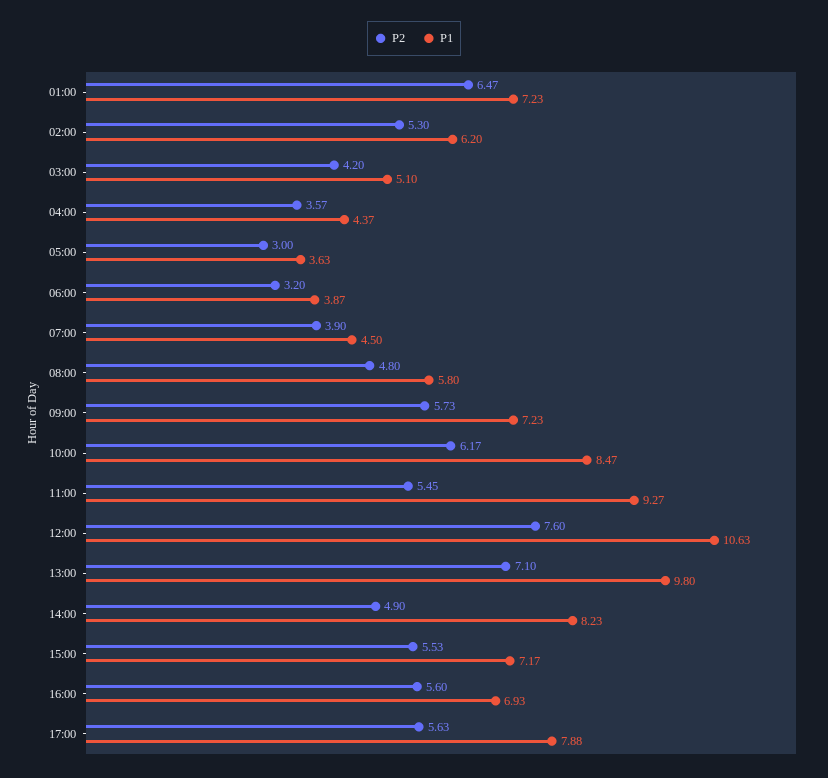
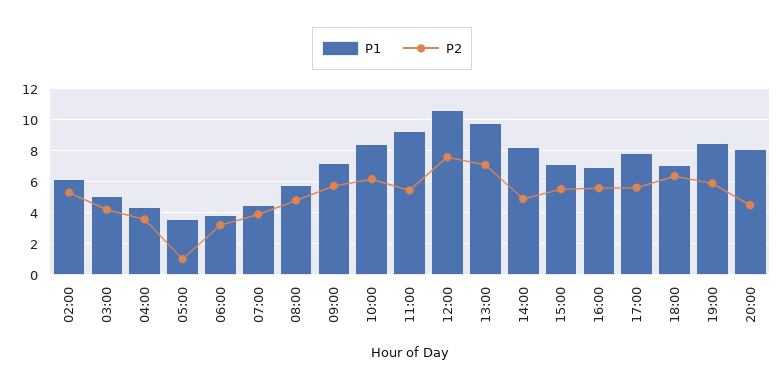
P2, 01:00: 6.47 -> none
P1, 01:00: 7.23 -> none
P2, 05:00: 3 -> 1
P1, 18:00: none -> 7
P2, 18:00: none -> 6.5
P1, 19:00: none -> 8.5
P2, 19:00: none -> 6
P1, 20:00: none -> 8
P2, 20:00: none -> 4.5

